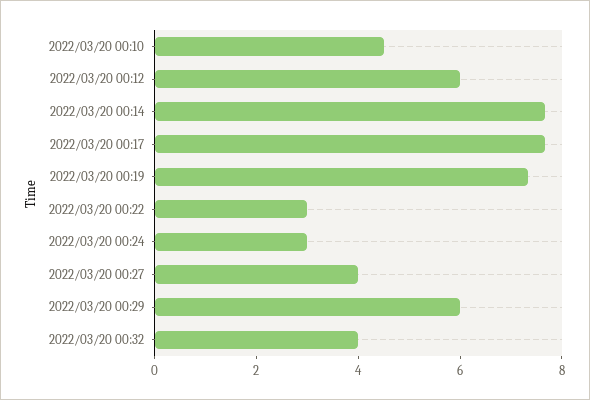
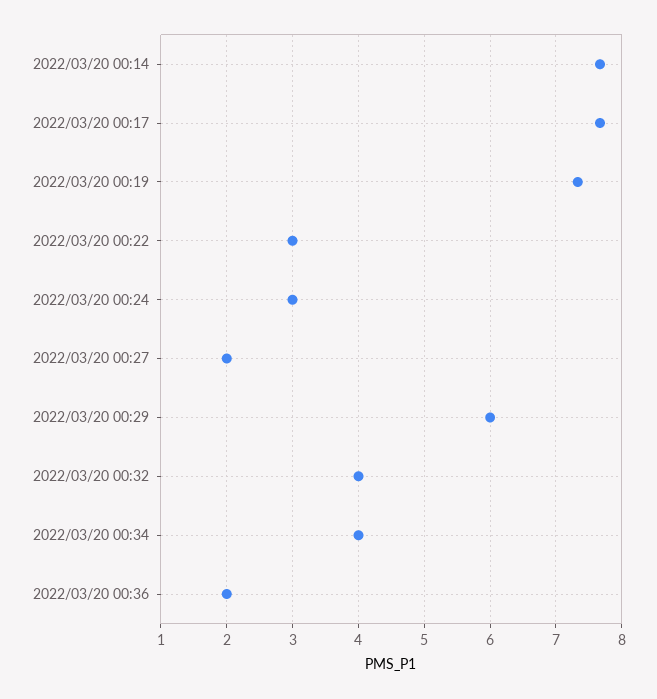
2022/03/20 00:10: 4.5 -> none
2022/03/20 00:12: 6 -> none
2022/03/20 00:27: 4 -> 2
2022/03/20 00:34: none -> 4
2022/03/20 00:36: none -> 2

